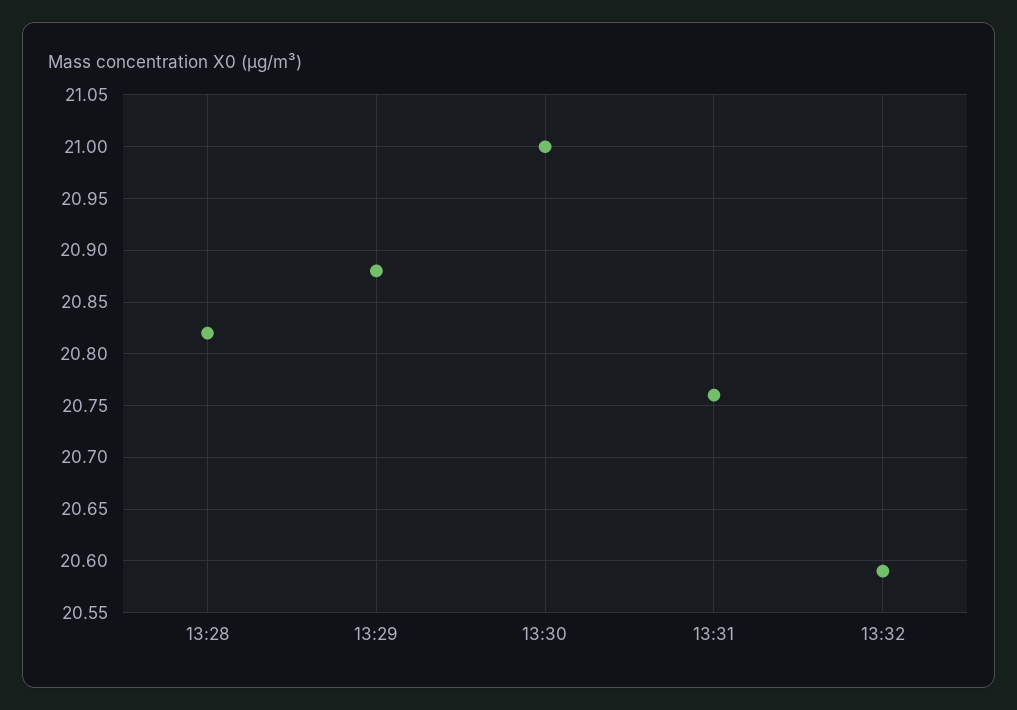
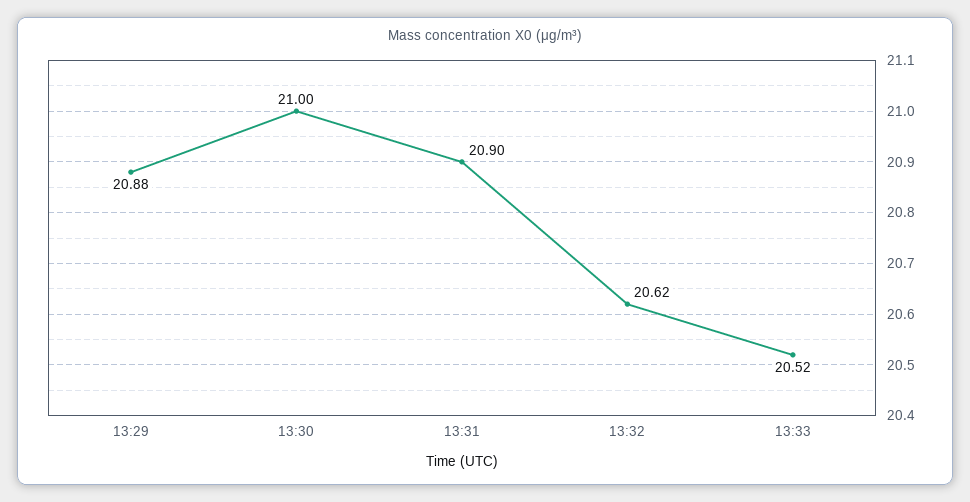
13:28: 20.82 -> none
13:31: 20.76 -> 20.9
13:32: 20.59 -> 20.62
13:33: none -> 20.52

